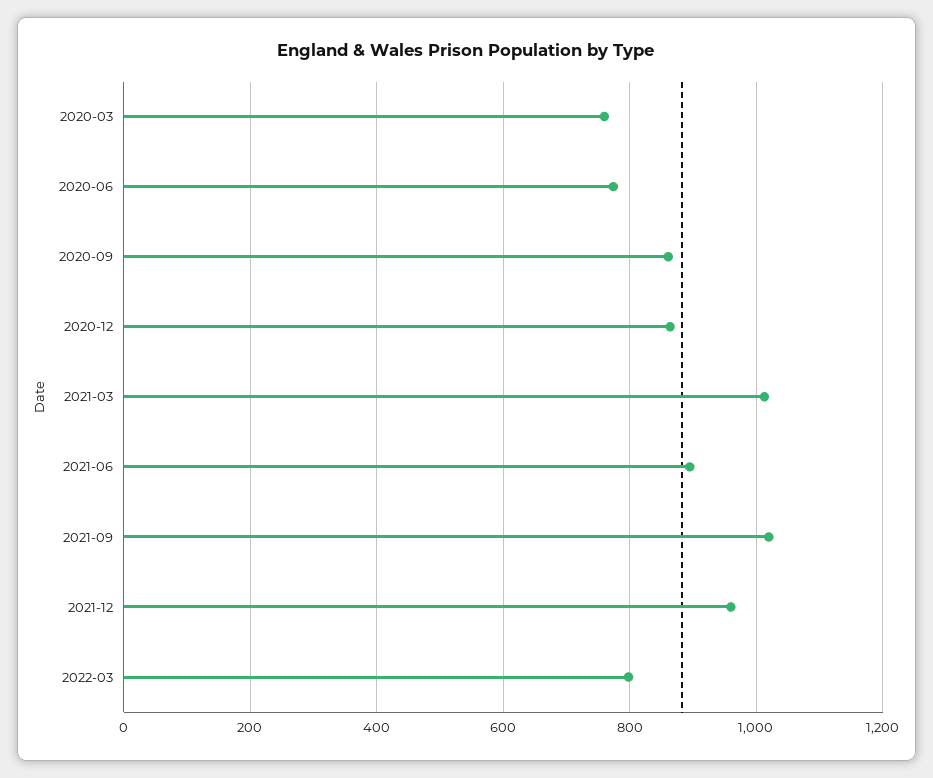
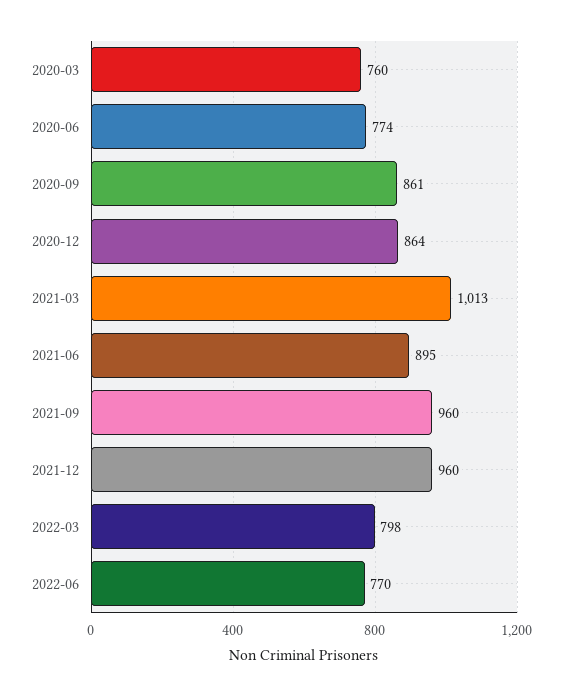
2021-09: 1020 -> 960
2022-06: none -> 770

